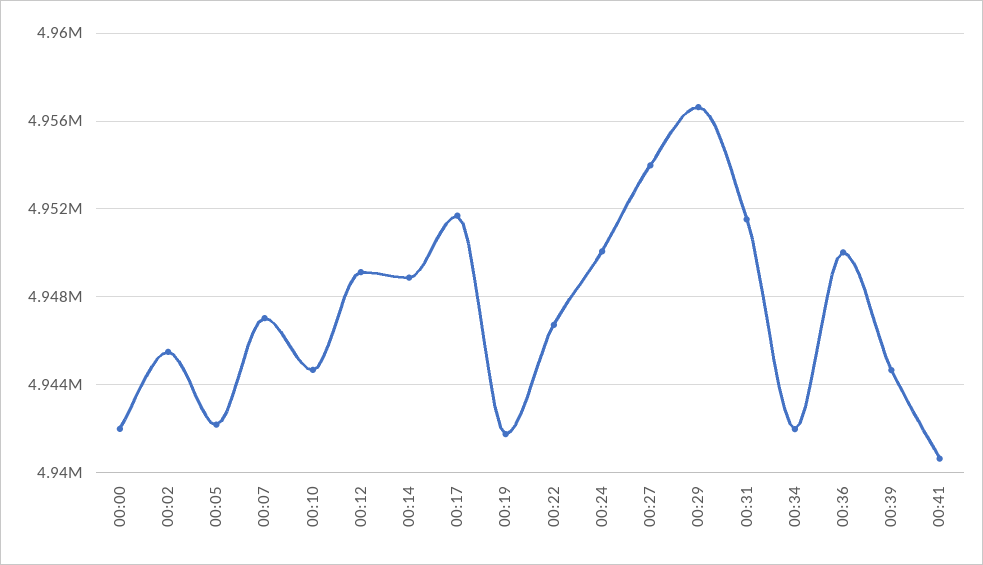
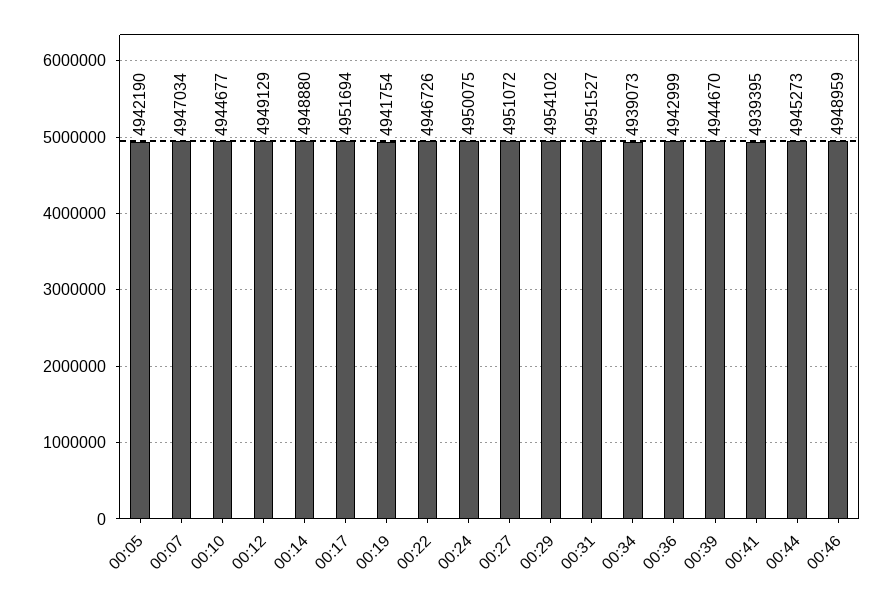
00:00: 4942000 -> none
00:02: 4945500 -> none
00:27: 4954000 -> 4951072
00:29: 4956500 -> 4954102
00:34: 4942000 -> 4939073
00:36: 4950000 -> 4942999
00:41: 4940500 -> 4939395
00:44: none -> 4945273
00:46: none -> 4948959

